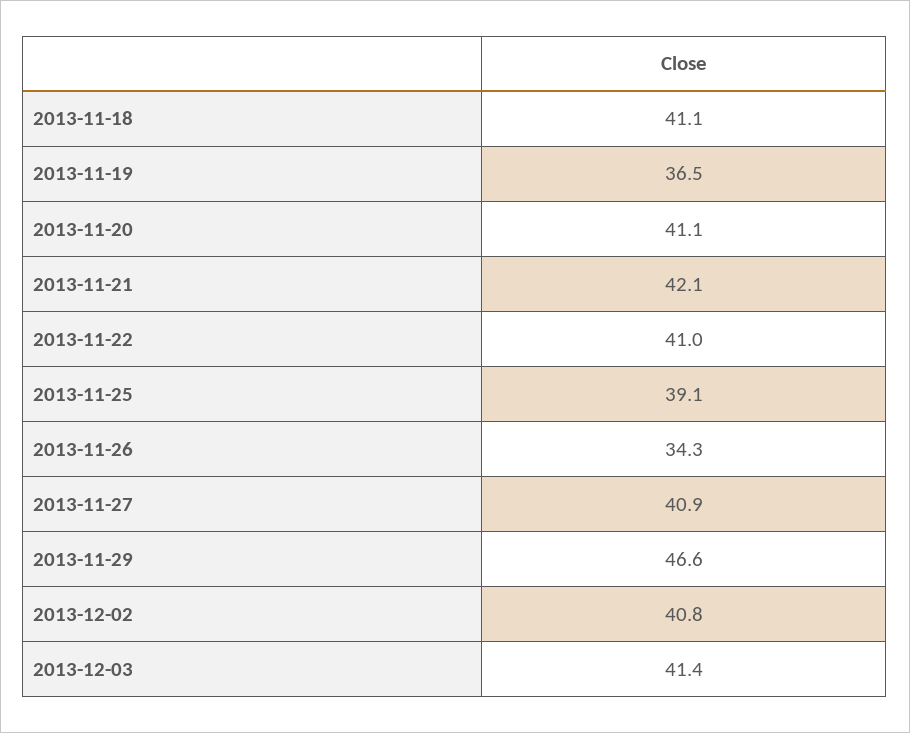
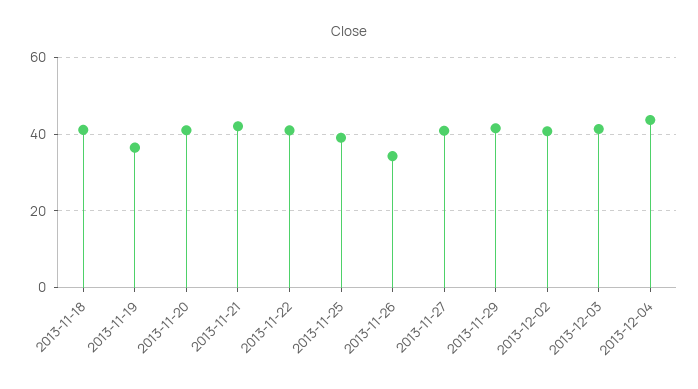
2013-11-29: 46.6 -> 42
2013-12-04: none -> 44

